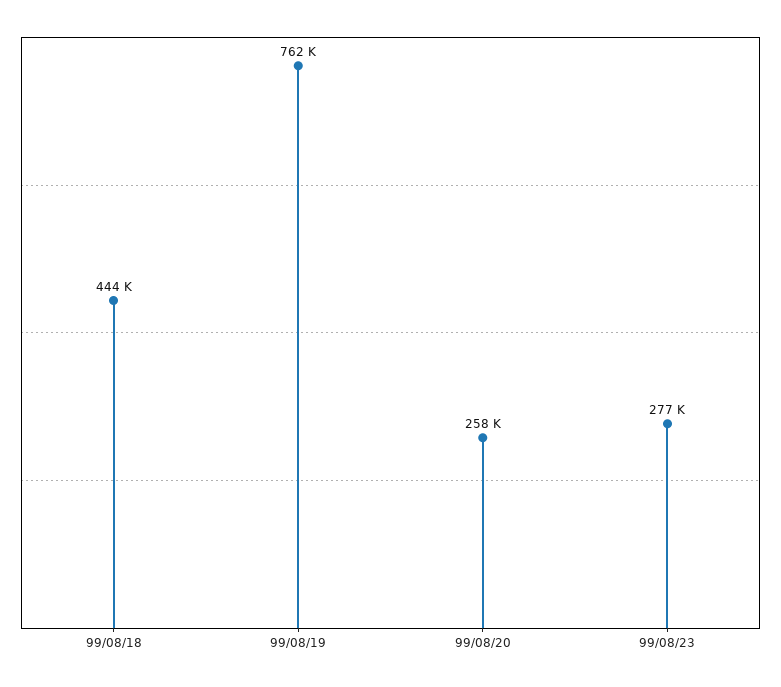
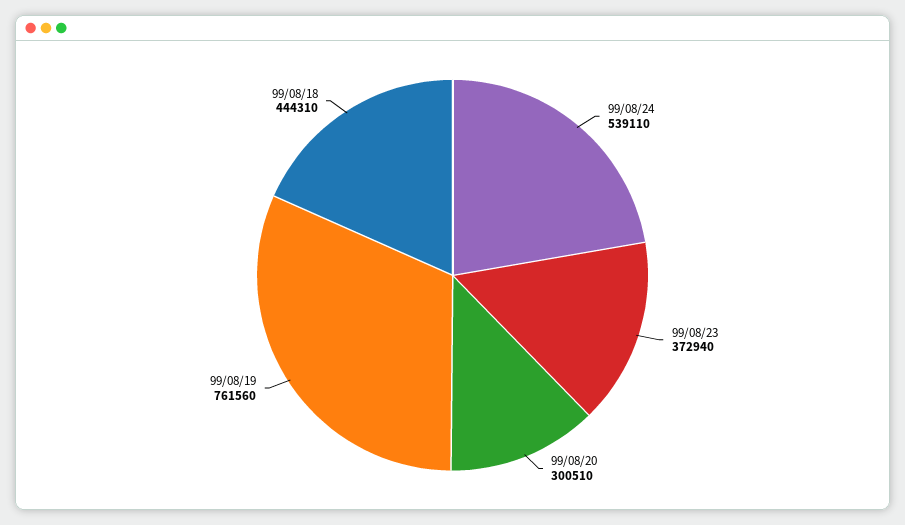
99/08/20: 258000 -> 300510
99/08/23: 277000 -> 372940
99/08/24: none -> 539110

